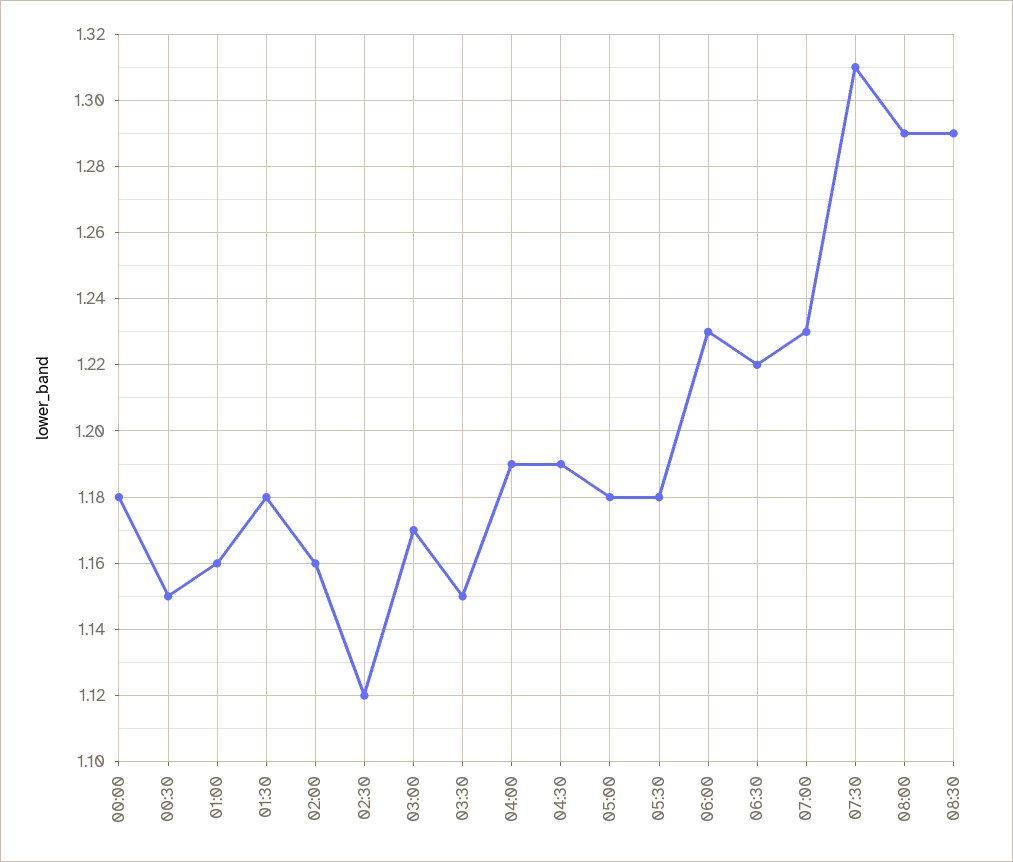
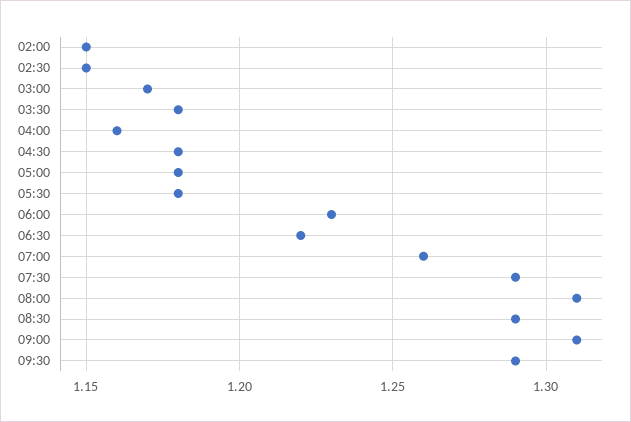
00:00: 1.18 -> none
00:30: 1.15 -> none
01:00: 1.16 -> none
01:30: 1.18 -> none
02:00: 1.16 -> 1.15
02:30: 1.12 -> 1.15
03:30: 1.15 -> 1.18
04:00: 1.19 -> 1.16
04:30: 1.19 -> 1.18
07:00: 1.23 -> 1.26
07:30: 1.31 -> 1.29
08:00: 1.29 -> 1.31
09:00: none -> 1.31
09:30: none -> 1.29

